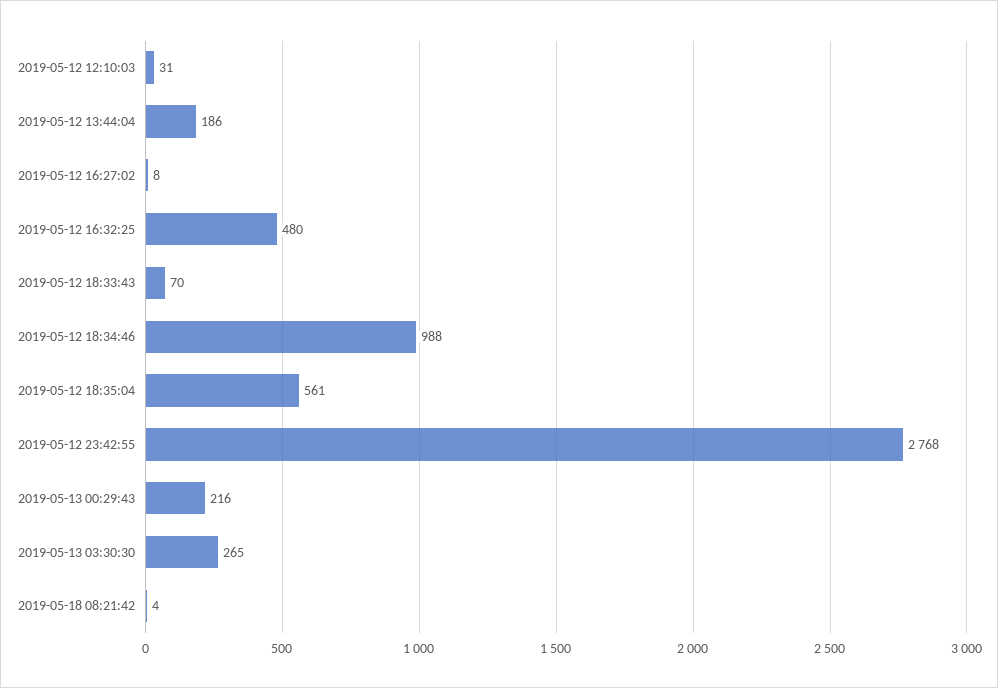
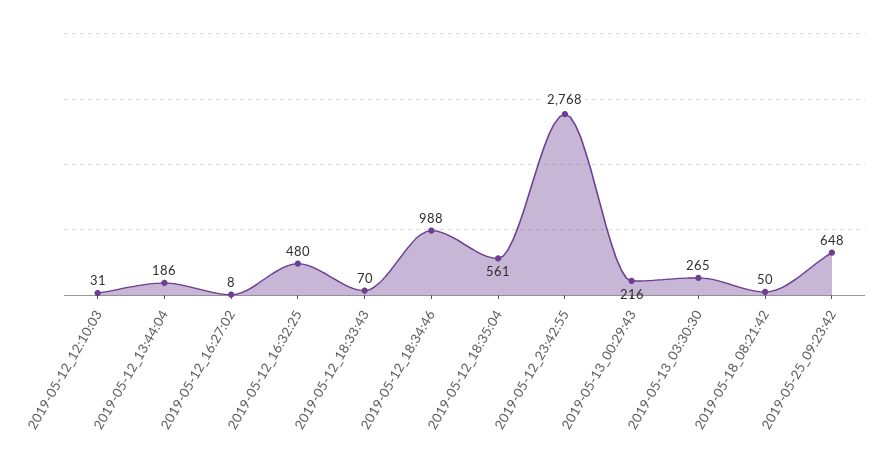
2019-05-18 08:21:42: 4 -> 50
2019-05-25_09:23:42: none -> 648

